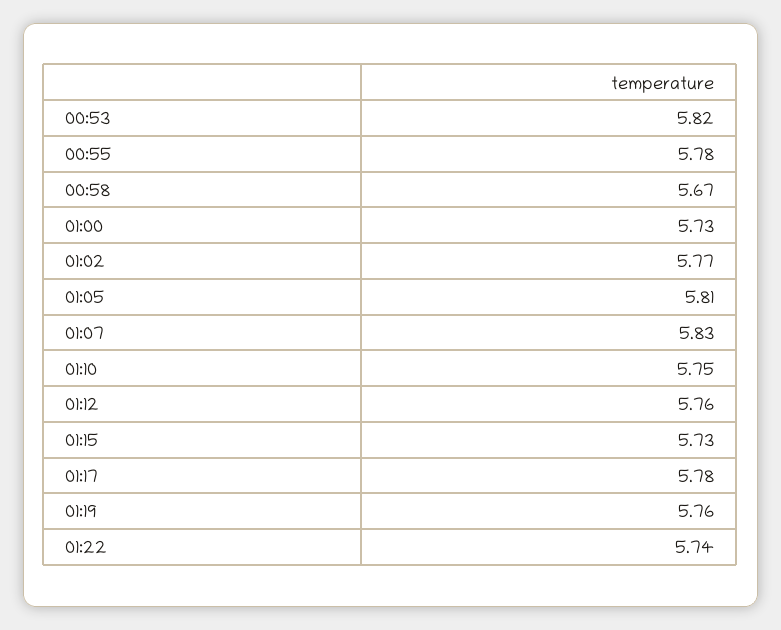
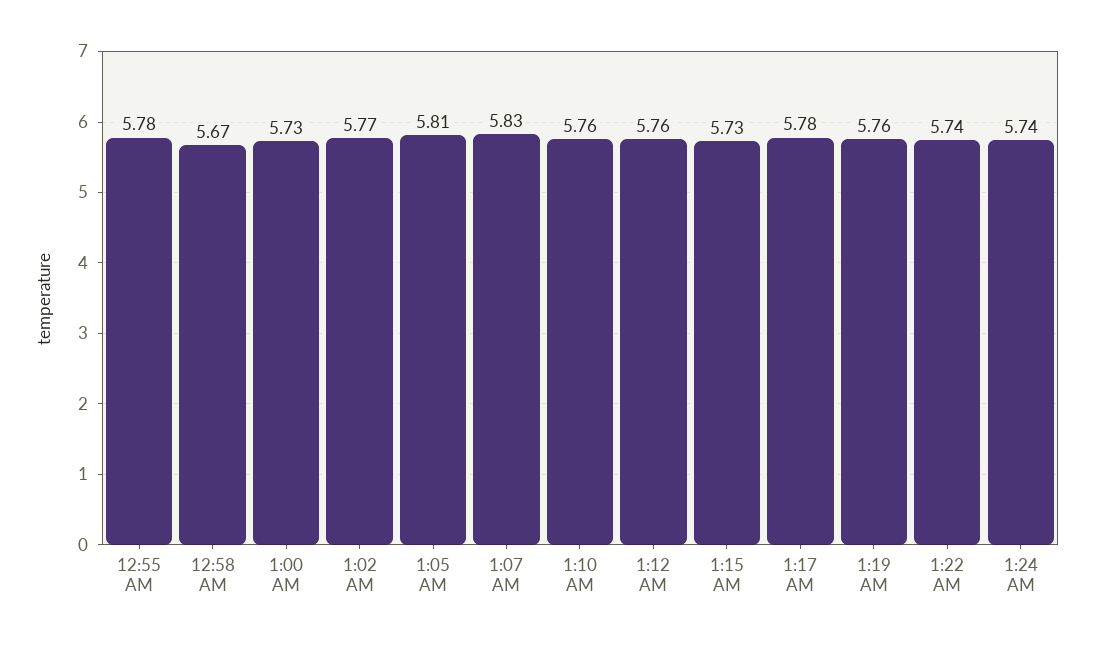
00:53: 5.82 -> none
01:10: 5.75 -> 5.76
1:24 AM: none -> 5.74

